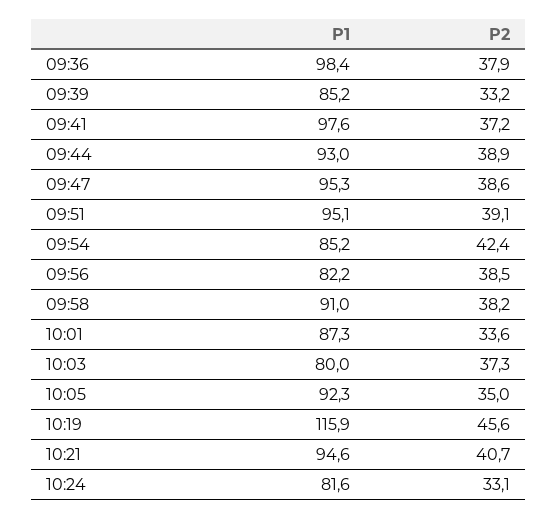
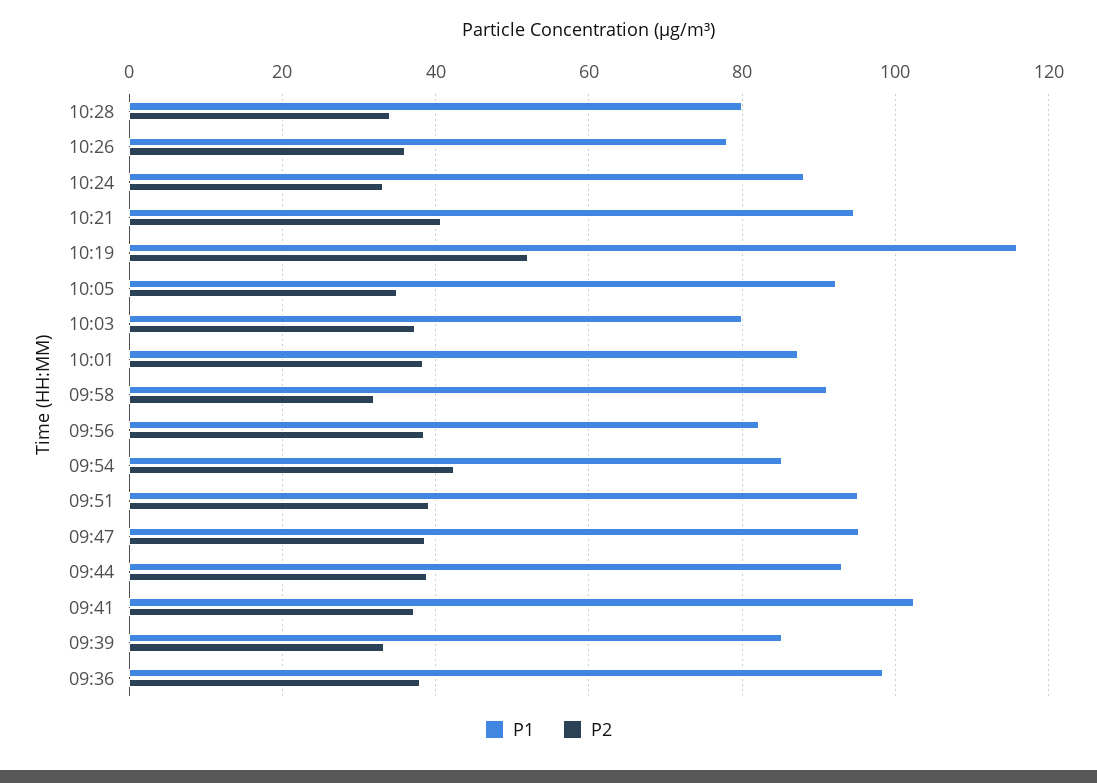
P1, 09:41: 97.6 -> 102
P2, 09:58: 38.2 -> 32
P2, 10:01: 33.6 -> 38
P2, 10:19: 45.6 -> 52
P1, 10:24: 81.6 -> 88
P1, 10:28: none -> 80
P2, 10:28: none -> 34
P1, 10:26: none -> 78
P2, 10:26: none -> 36

